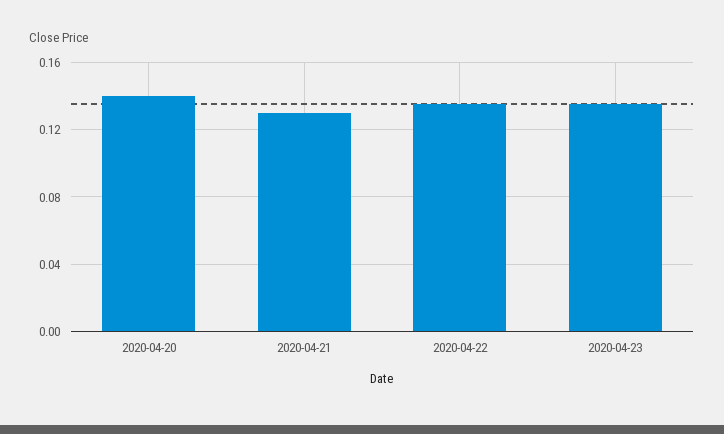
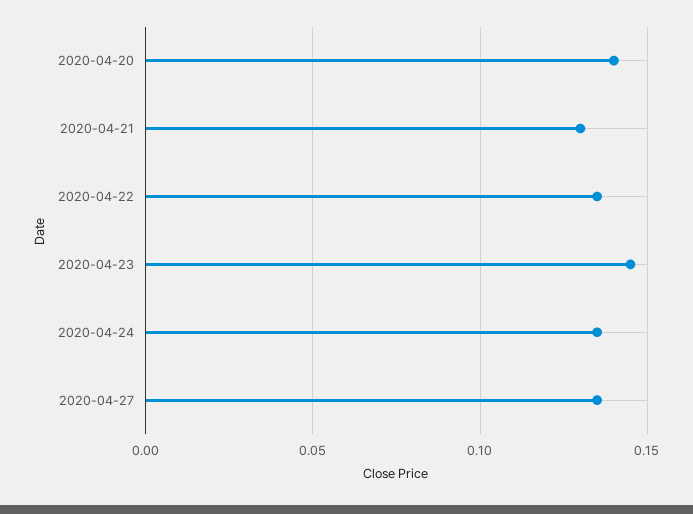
2020-04-23: 0.135 -> 0.145
2020-04-24: none -> 0.135
2020-04-27: none -> 0.135

